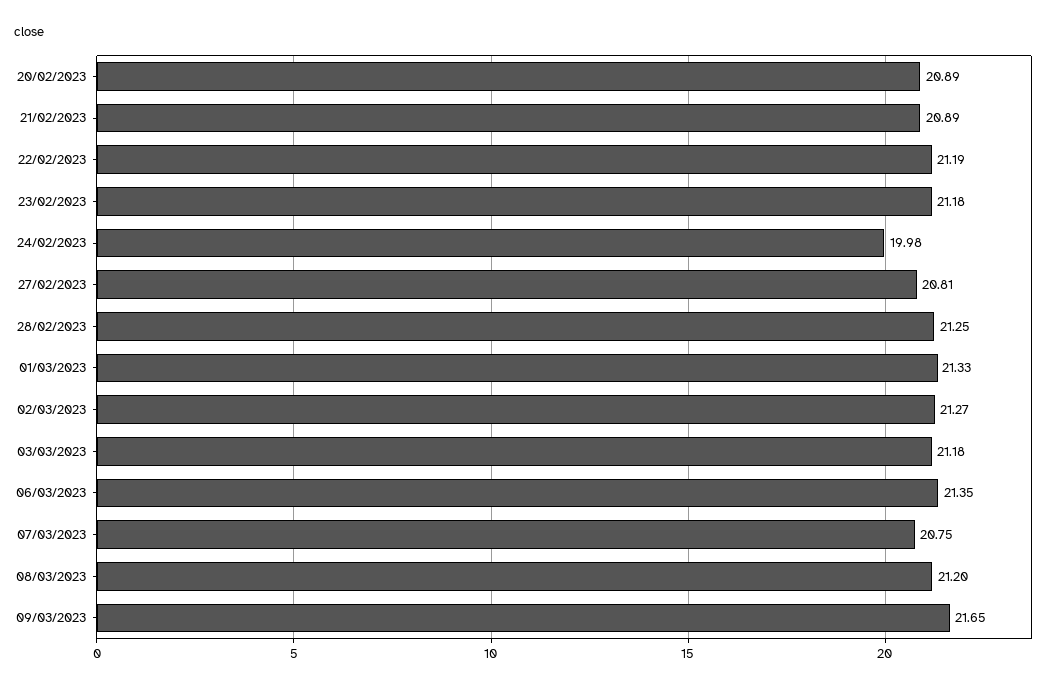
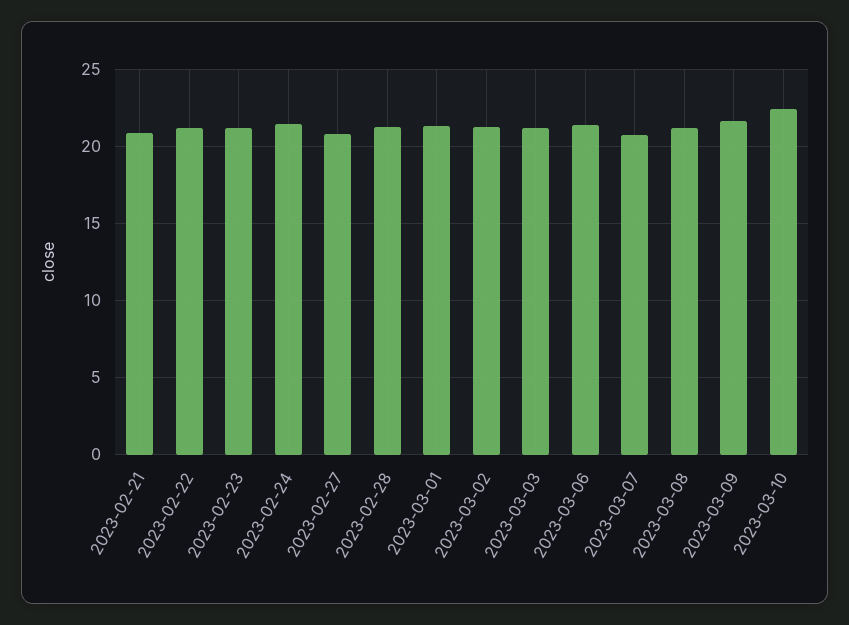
20/02/2023: 20.89 -> none
24/02/2023: 19.98 -> 21.5
2023-03-10: none -> 22.5

